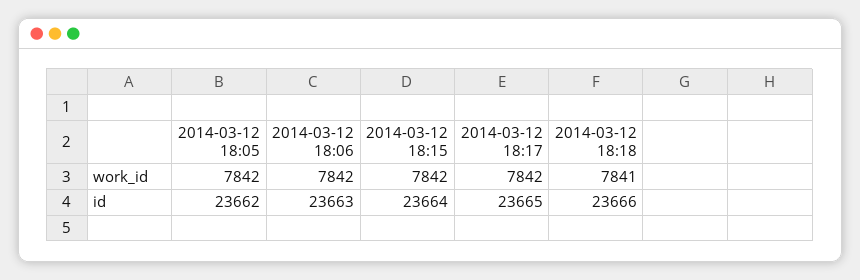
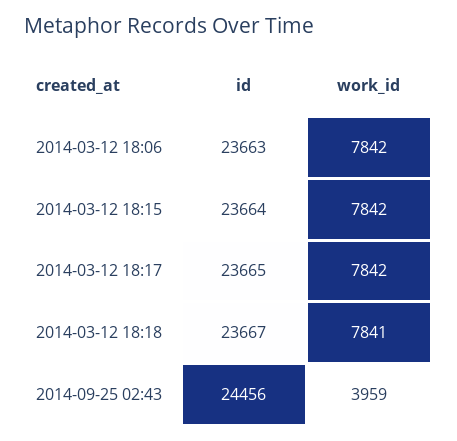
2014-03-12 18:05, work_id: 7842 -> none
2014-03-12 18:05, id: 23662 -> none
2014-03-12 18:18, id: 23666 -> 23667
2014-09-25 02:43, id: none -> 24456
2014-09-25 02:43, work_id: none -> 3959

